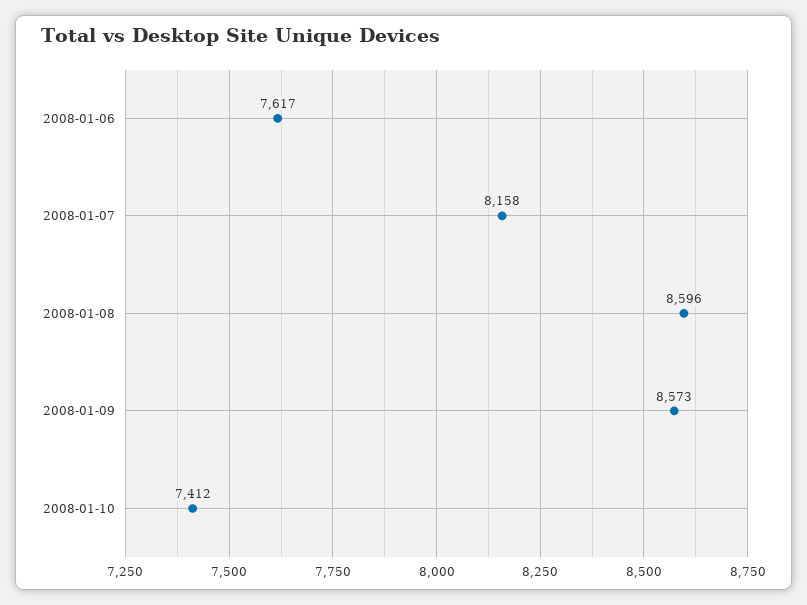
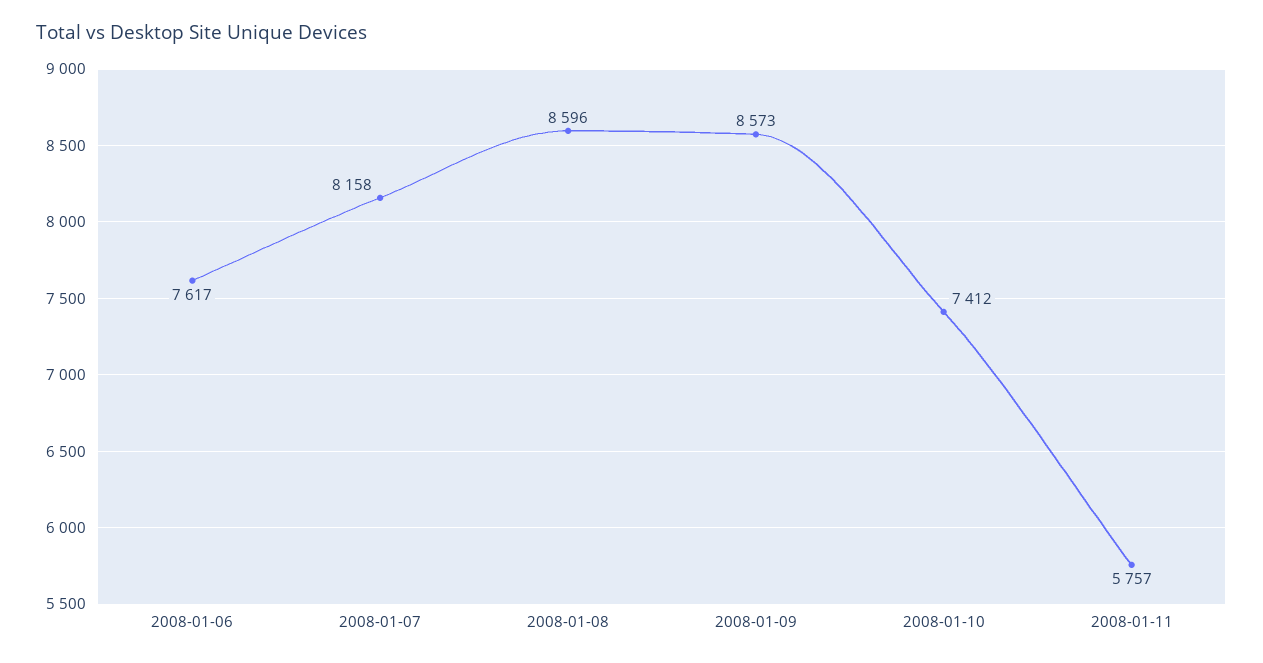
2008-01-11: none -> 5757

